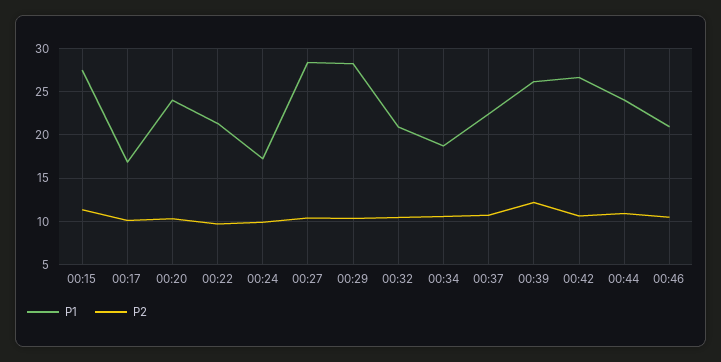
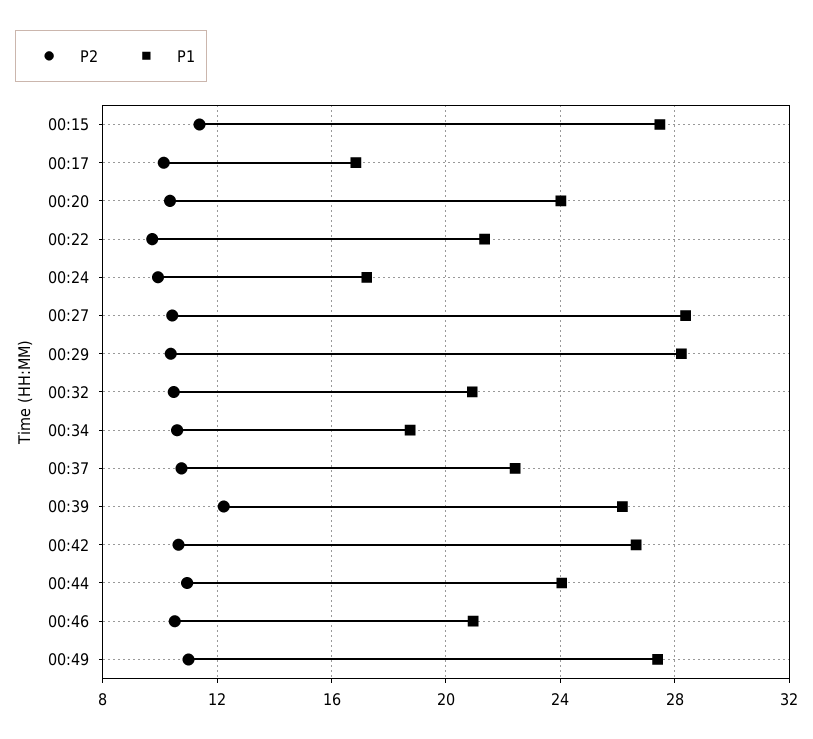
P2, 00:49: none -> 11
P1, 00:49: none -> 27.5

